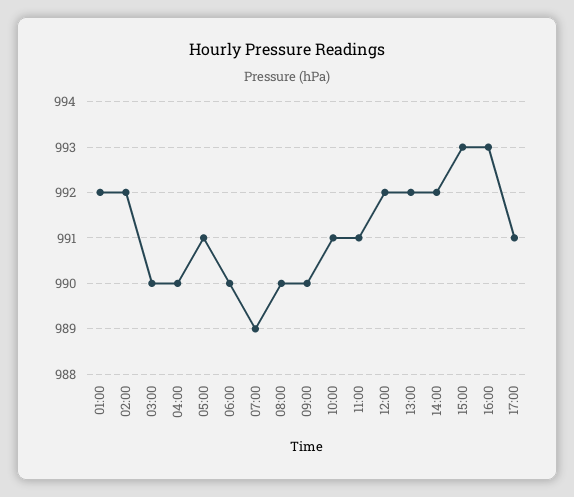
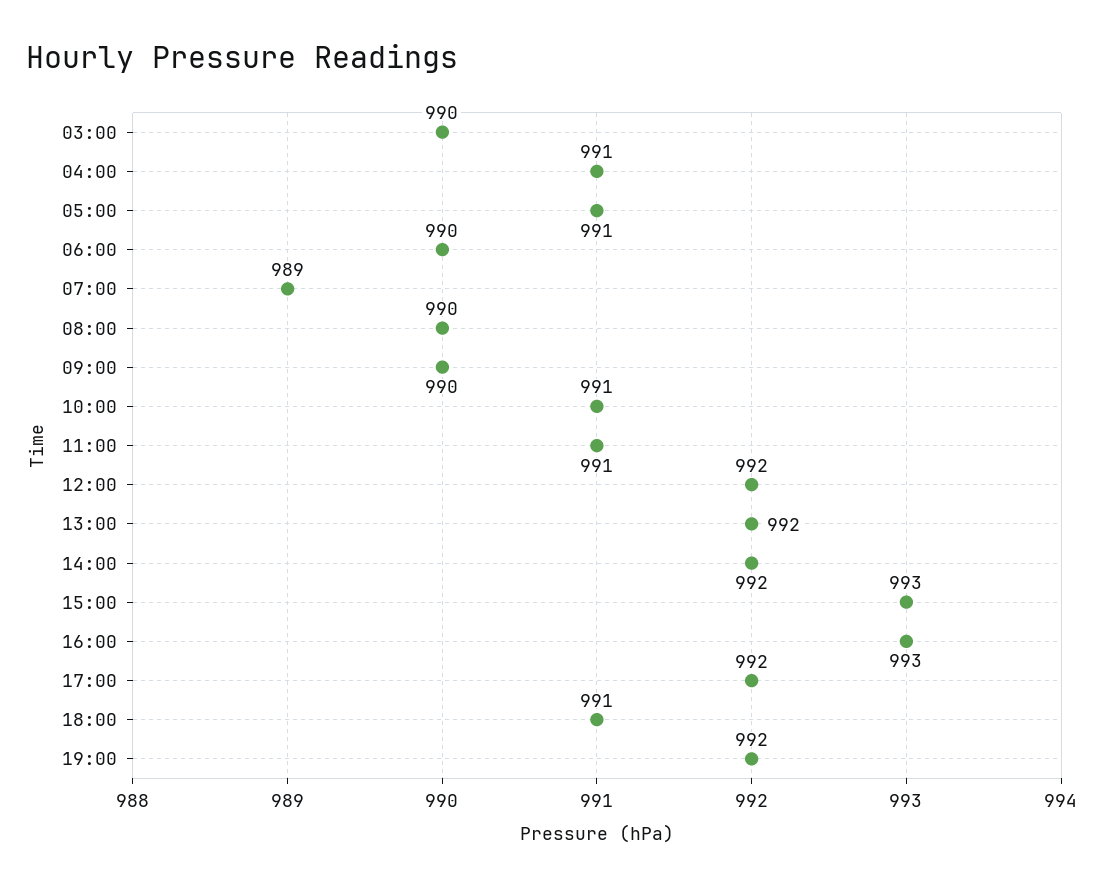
01:00: 992 -> none
02:00: 992 -> none
04:00: 990 -> 991
17:00: 991 -> 992
18:00: none -> 991
19:00: none -> 992

